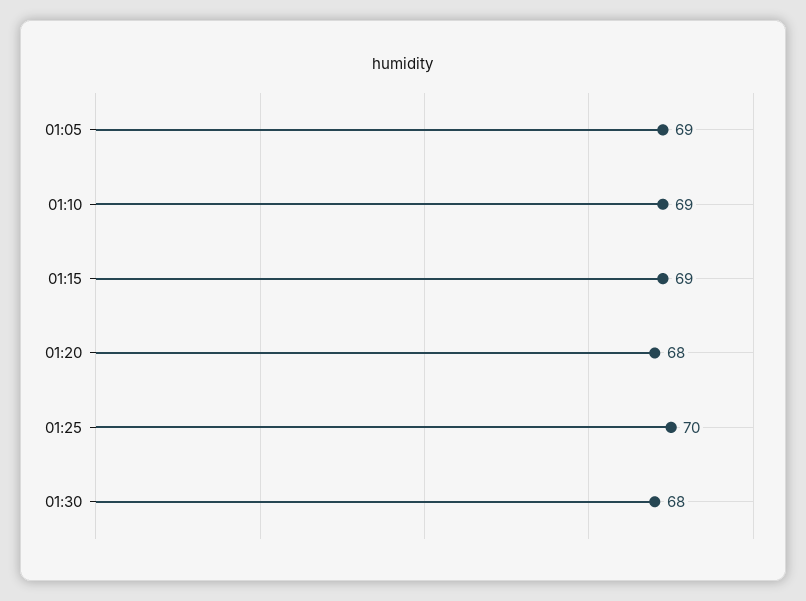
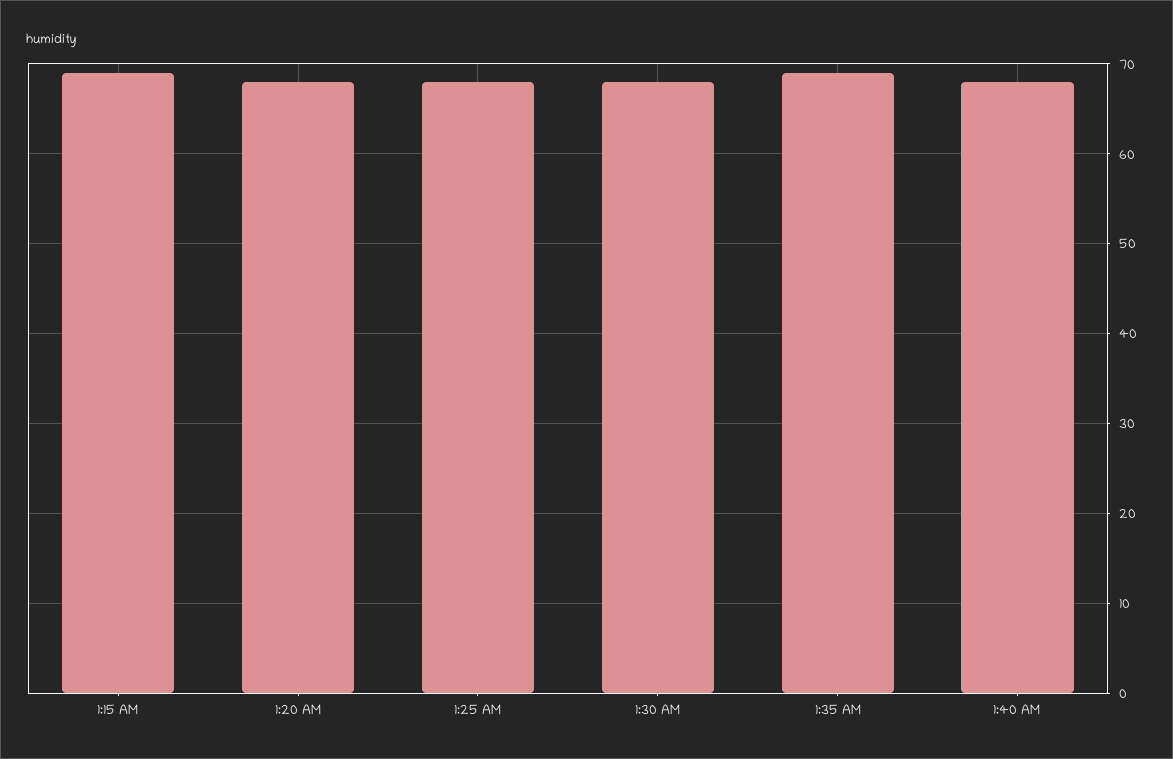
01:05: 69 -> none
01:10: 69 -> none
01:25: 70 -> 68
1:35 AM: none -> 69
1:40 AM: none -> 68

